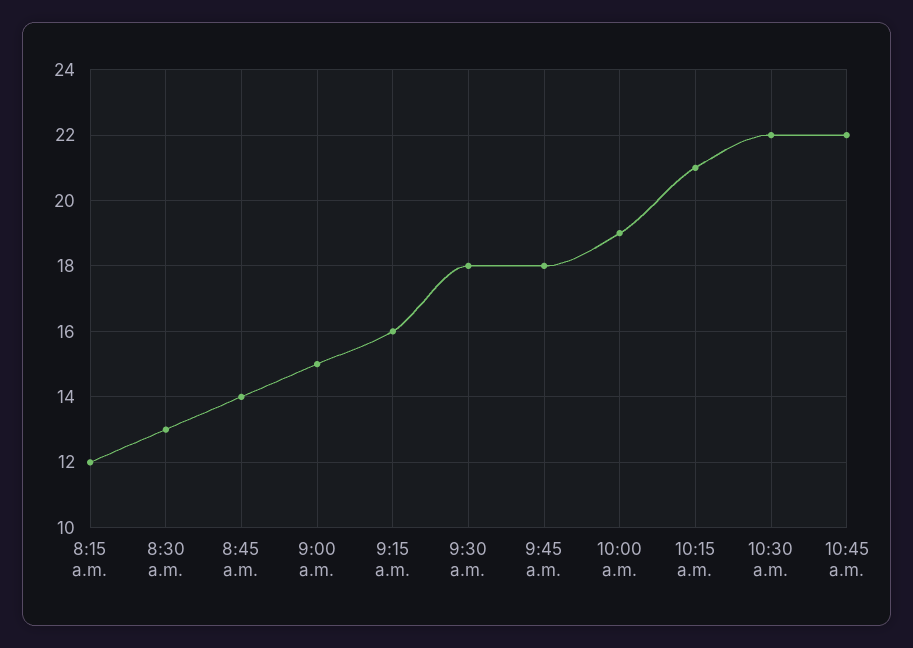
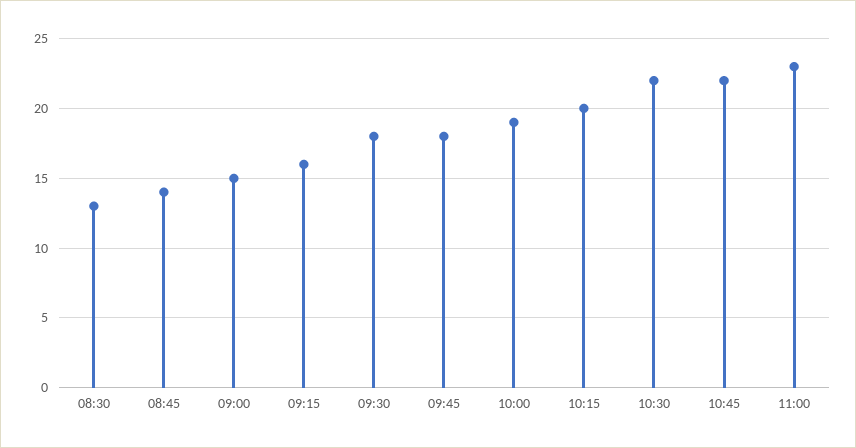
8:15 a.m.: 12 -> none
10:15 a.m.: 21 -> 20
11:00: none -> 23

